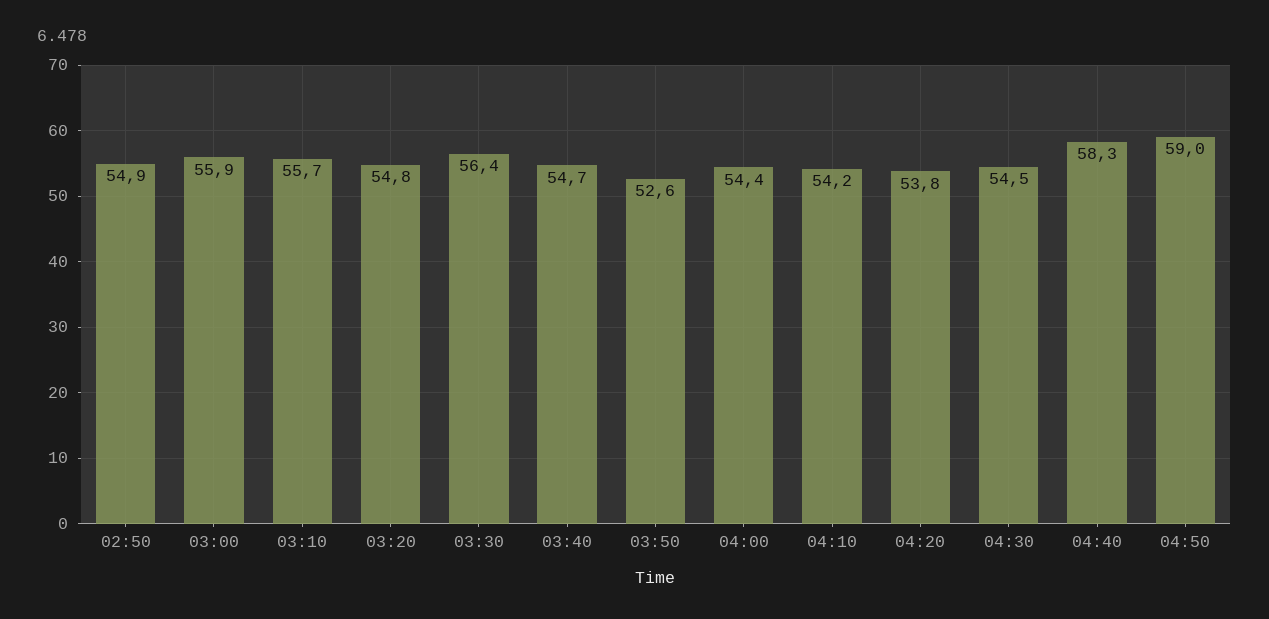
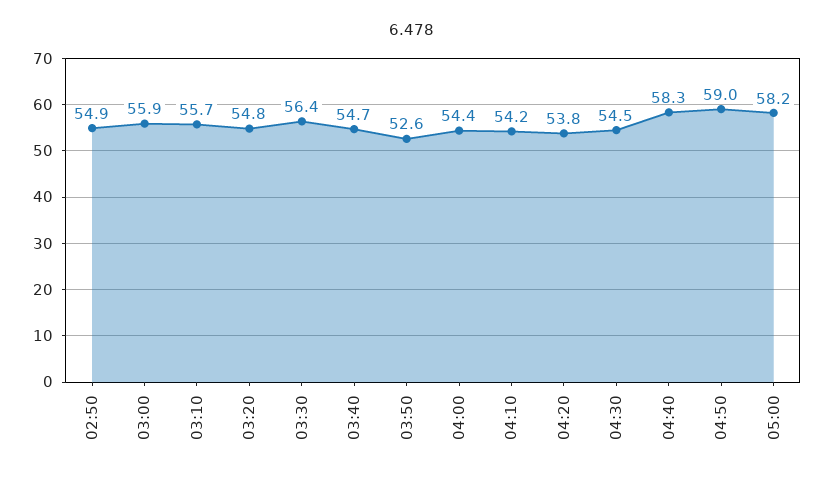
05:00: none -> 58.2

